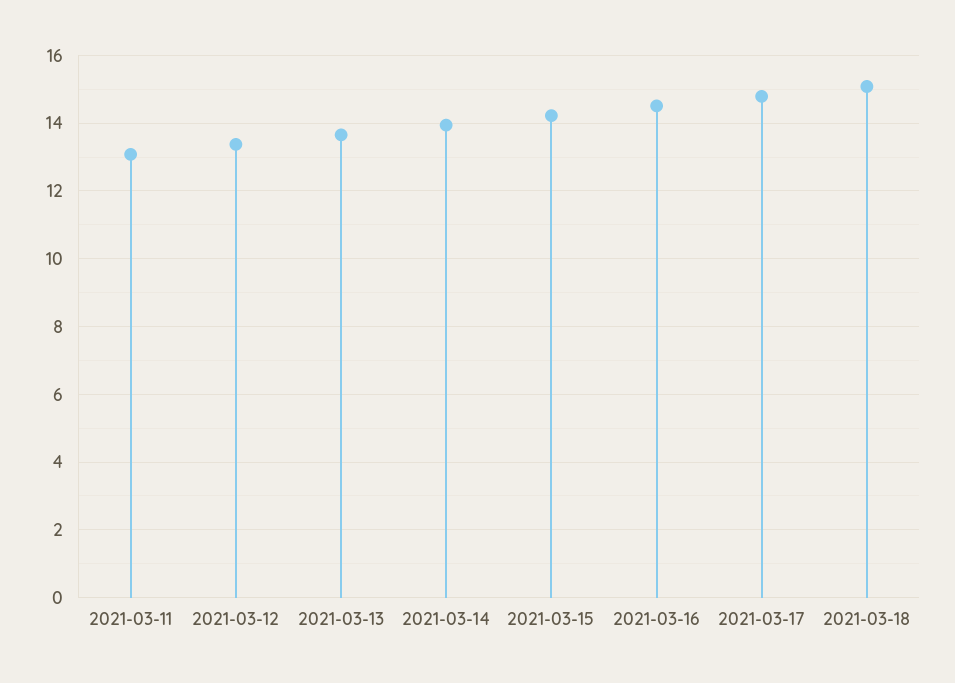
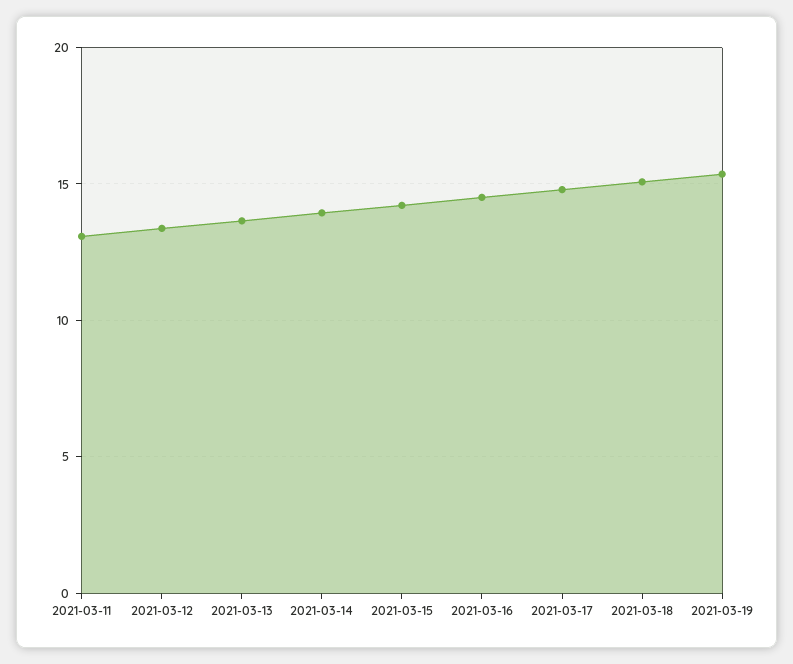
2021-03-19: none -> 15.5

